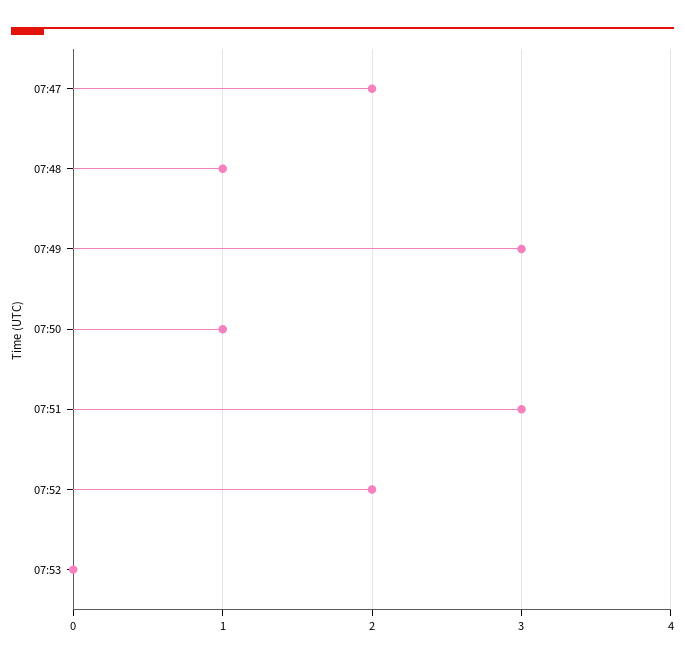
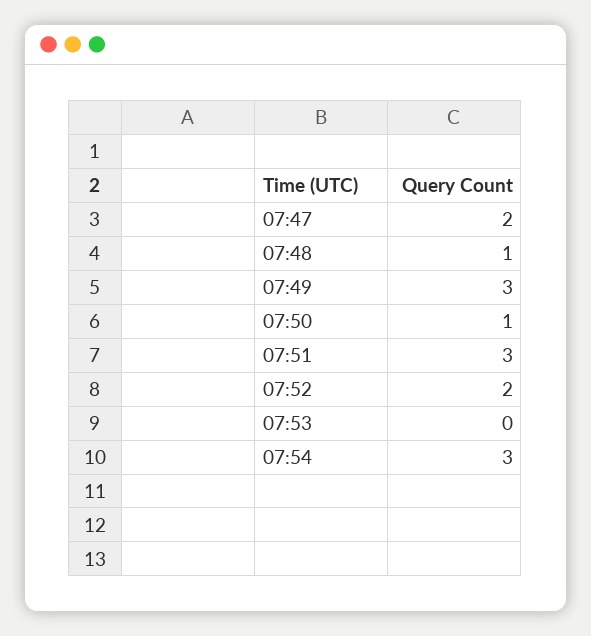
07:54: none -> 3

